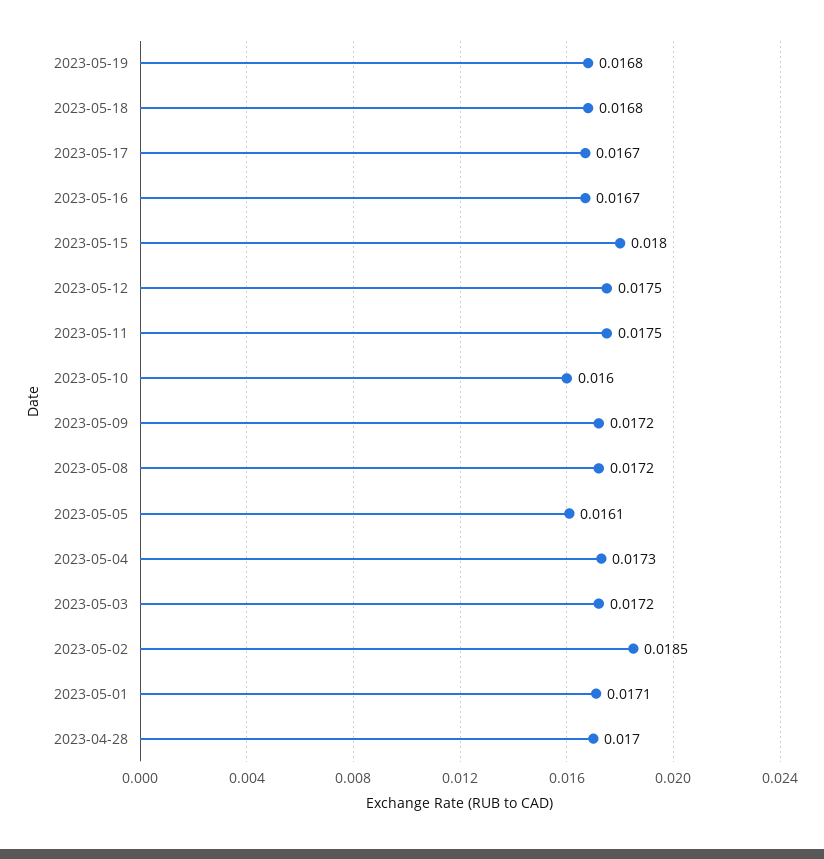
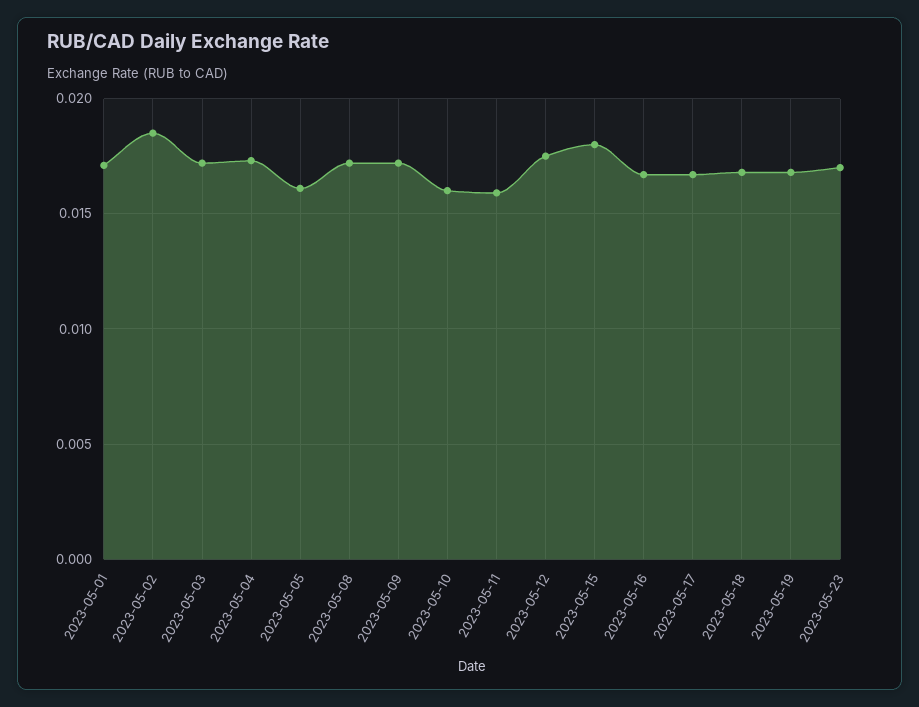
2023-05-11: 0.0175 -> 0.016
2023-04-28: 0.017 -> none
2023-05-23: none -> 0.017

